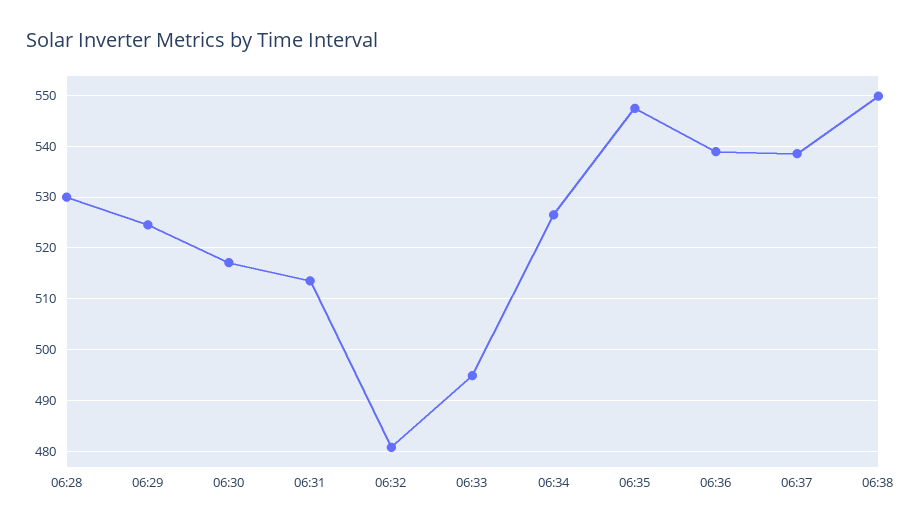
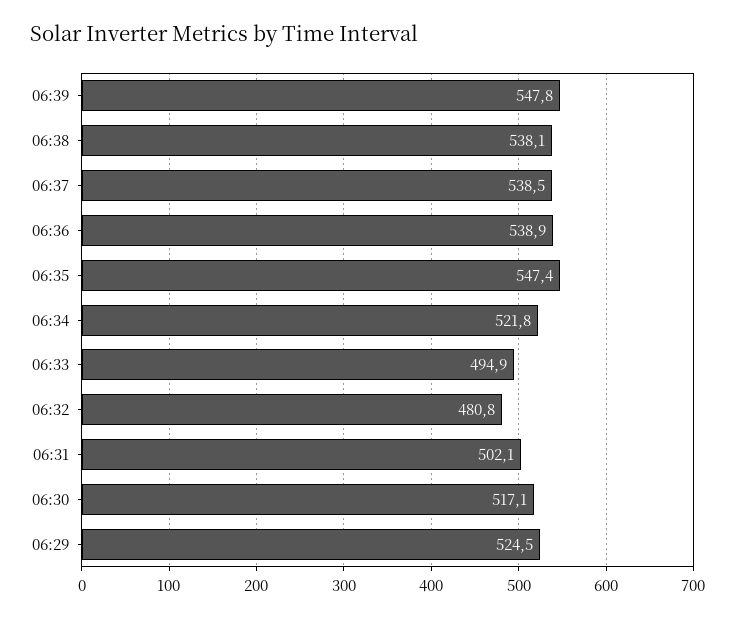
06:28: 530 -> none
06:31: 514 -> 502.1
06:34: 526 -> 521.8
06:38: 550 -> 538.1
06:39: none -> 547.8

